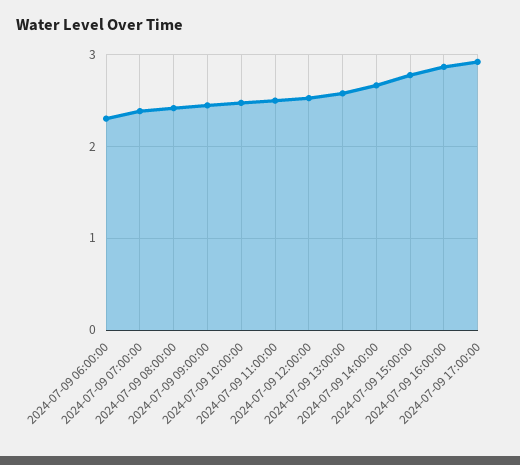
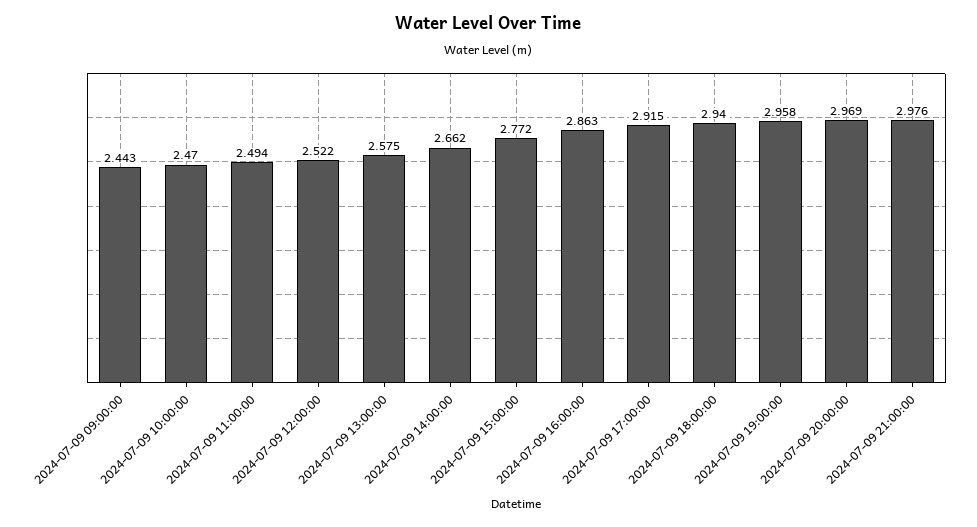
2024-07-09 06:00:00: 2.3 -> none
2024-07-09 07:00:00: 2.4 -> none
2024-07-09 08:00:00: 2.4 -> none
2024-07-09 18:00:00: none -> 2.94
2024-07-09 19:00:00: none -> 2.958
2024-07-09 20:00:00: none -> 2.969
2024-07-09 21:00:00: none -> 2.976

